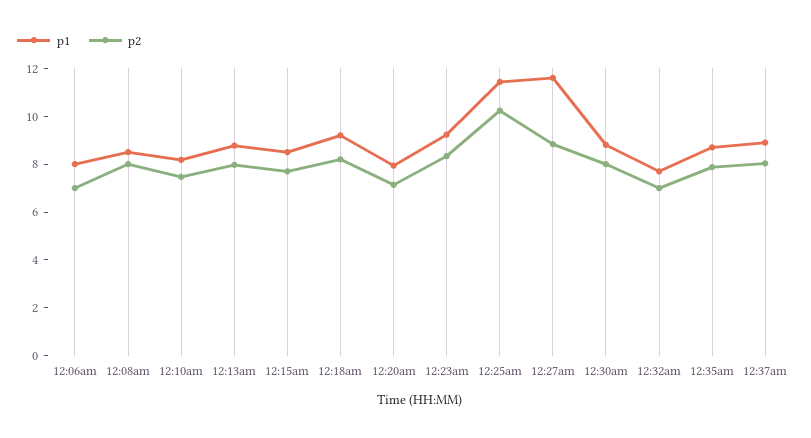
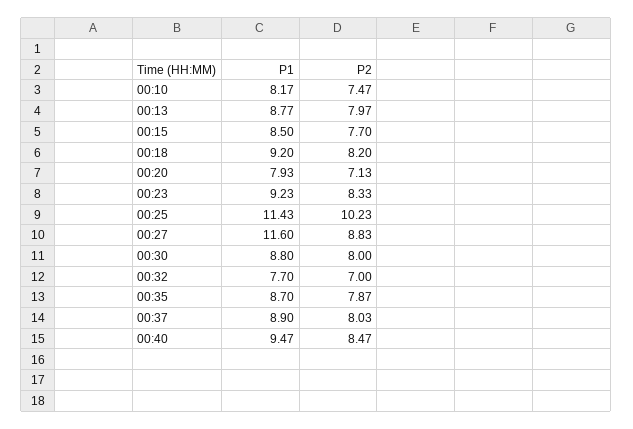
p1, 12:06am: 8 -> none
p2, 12:06am: 7 -> none
p1, 12:08am: 8.5 -> none
p2, 12:08am: 8 -> none
p1, 00:40: none -> 9.47
p2, 00:40: none -> 8.47

